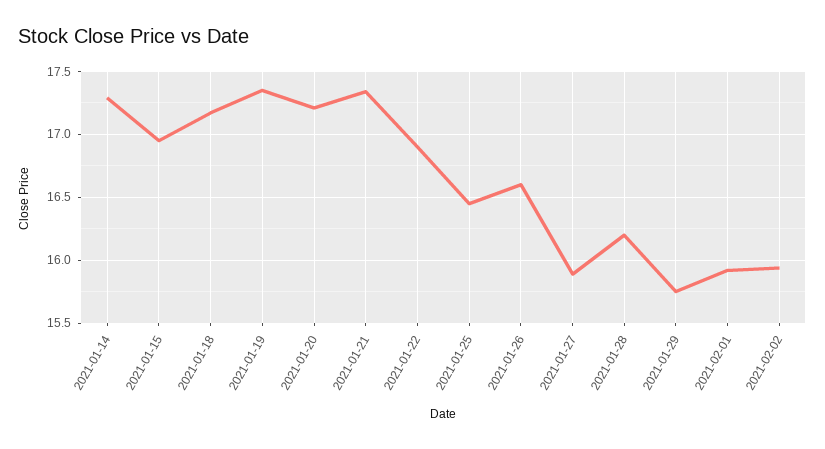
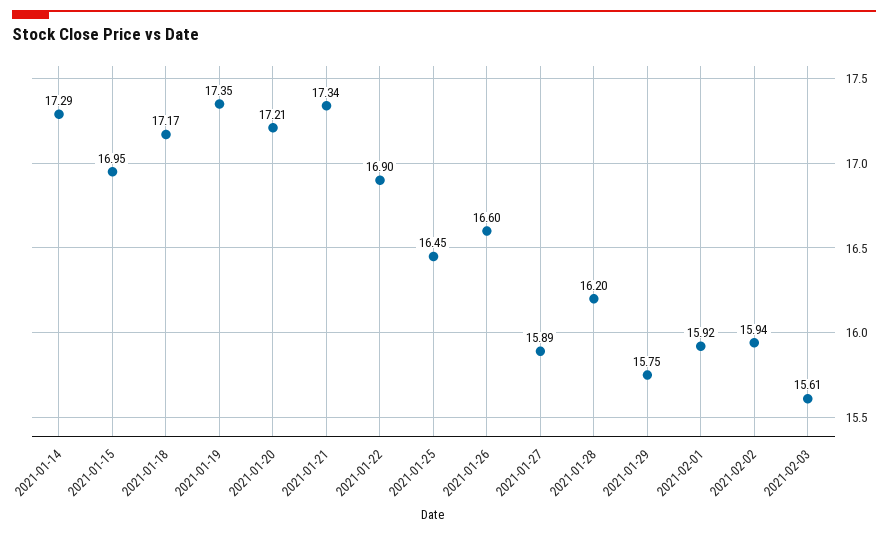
2021-02-03: none -> 15.61

